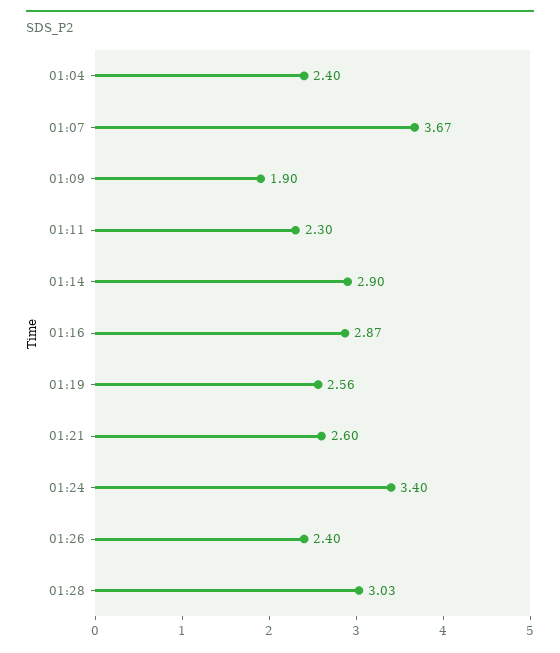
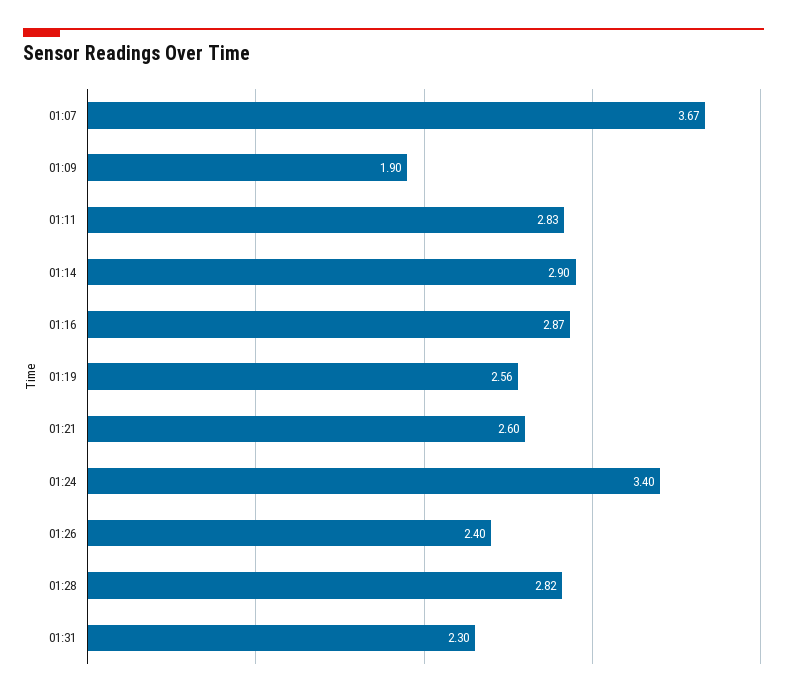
01:04: 2.4 -> none
01:11: 2.3 -> 2.83
01:28: 3.03 -> 2.82
01:31: none -> 2.3

